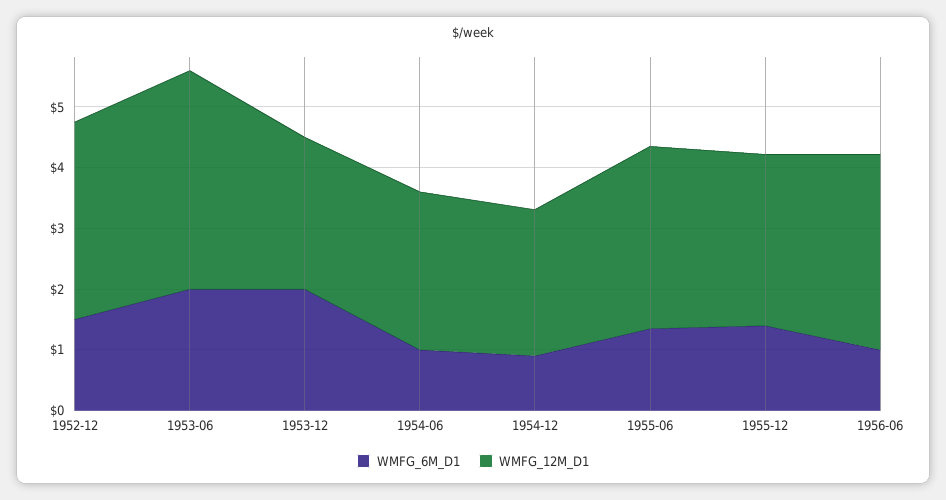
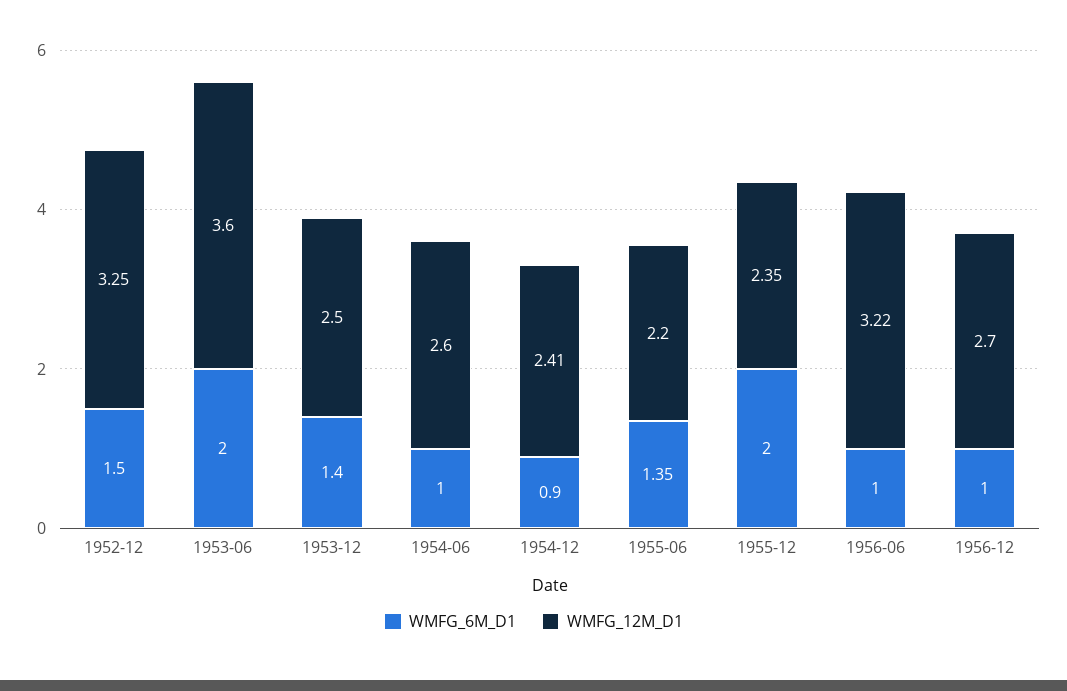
WMFG_6M_D1, 1953-12: 2 -> 1.4
WMFG_12M_D1, 1955-06: 3 -> 2.2
WMFG_6M_D1, 1955-12: 1.4 -> 2
WMFG_12M_D1, 1955-12: 2.8 -> 2.35
WMFG_6M_D1, 1956-12: none -> 1
WMFG_12M_D1, 1956-12: none -> 2.7

